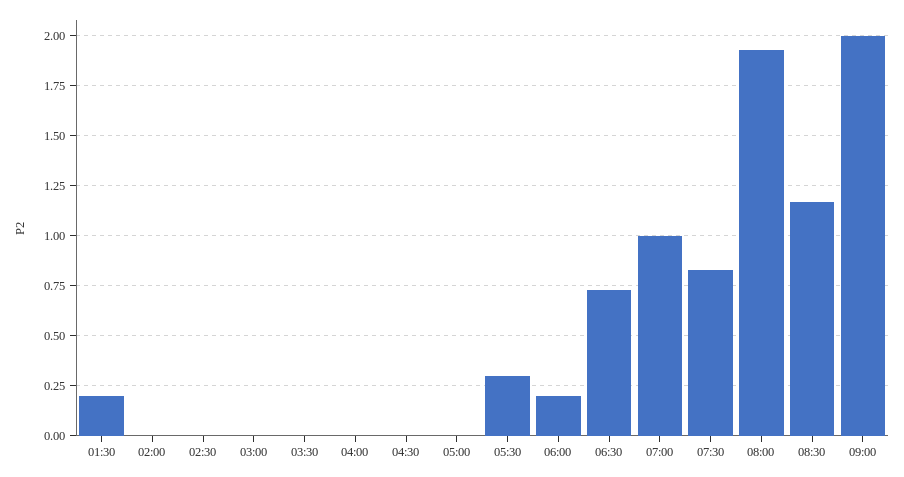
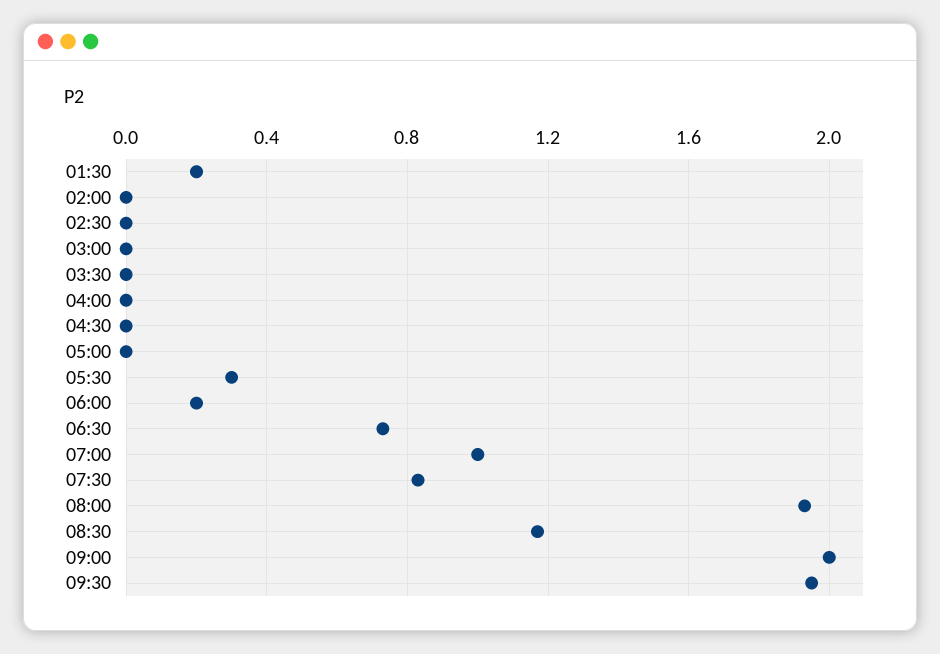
09:30: none -> 1.95

